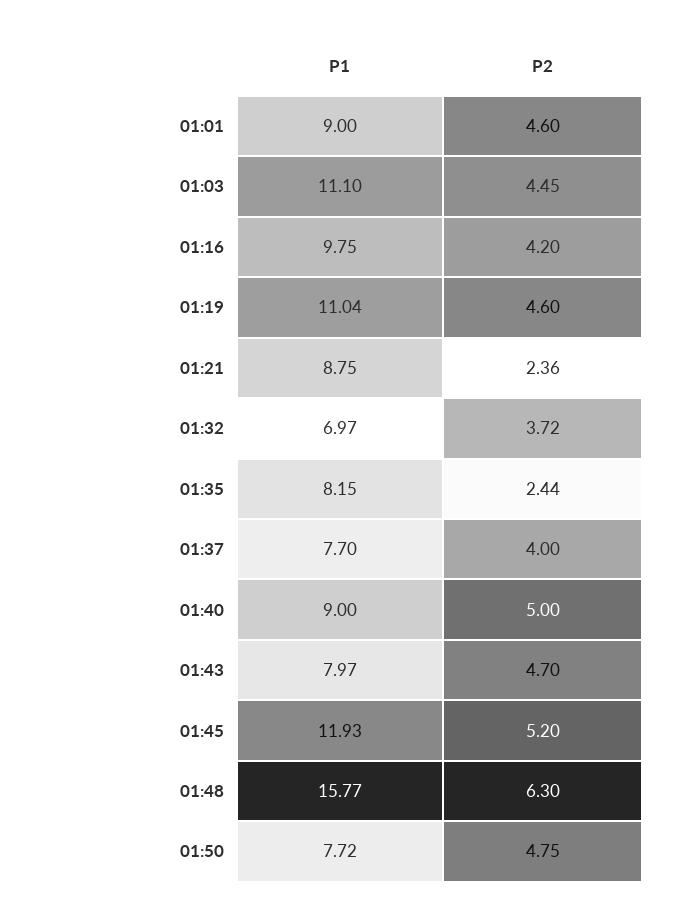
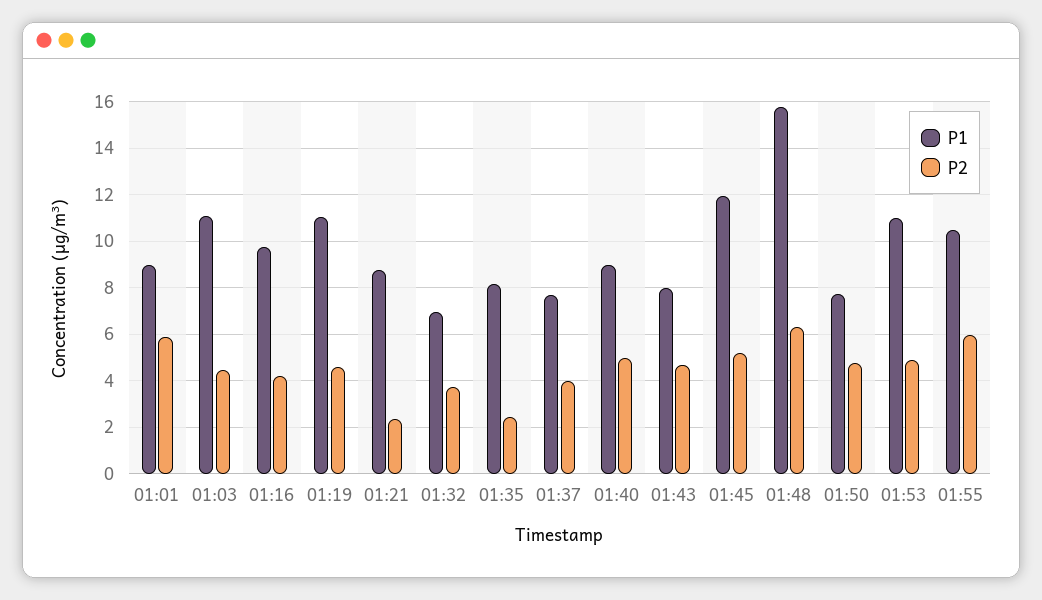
P2, 01:01: 4.6 -> 6
P1, 01:53: none -> 11
P2, 01:53: none -> 5
P1, 01:55: none -> 10.5
P2, 01:55: none -> 6

